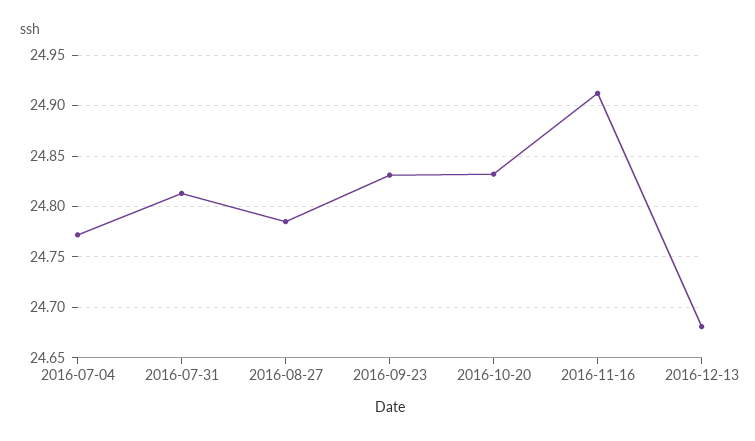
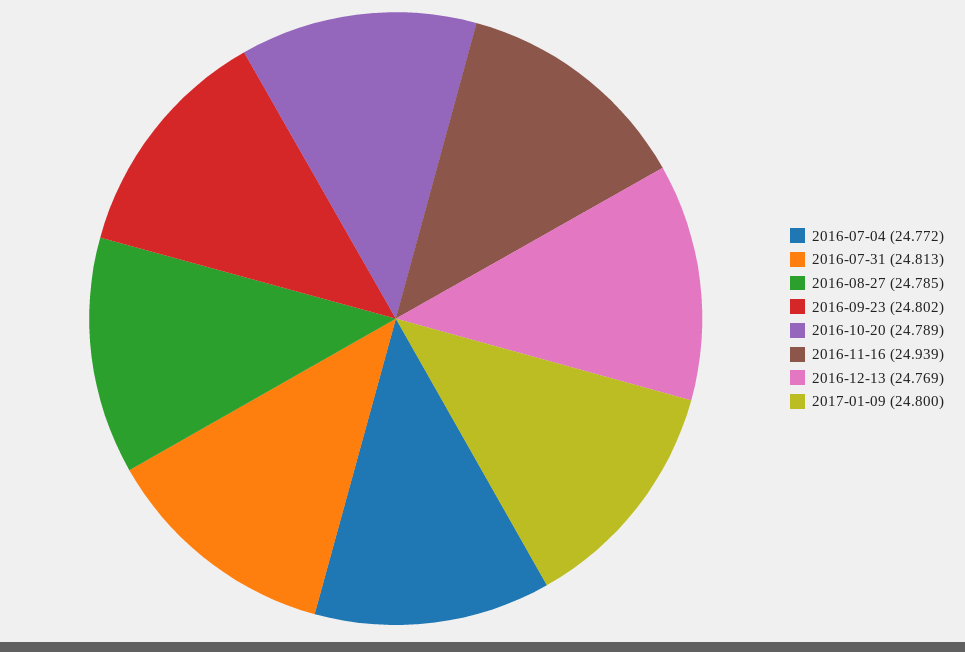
2016-09-23: 24.83 -> 24.802
2016-10-20: 24.83 -> 24.789
2016-11-16: 24.91 -> 24.939
2016-12-13: 24.68 -> 24.769
2017-01-09: none -> 24.8

